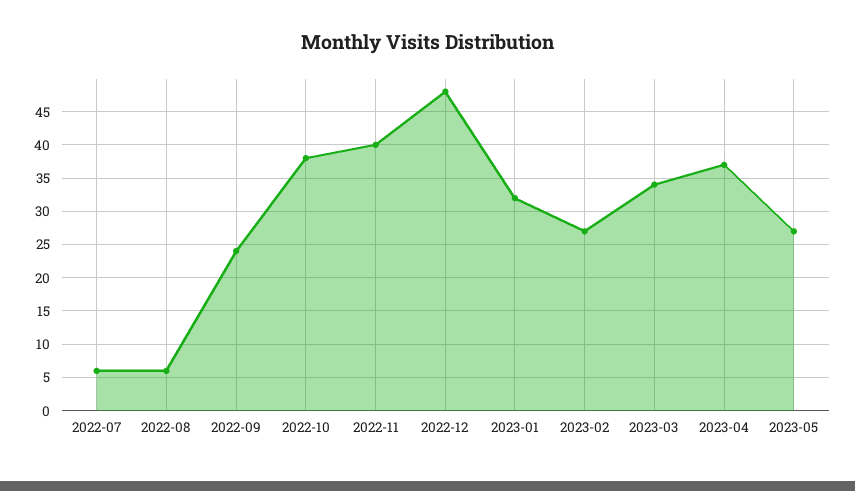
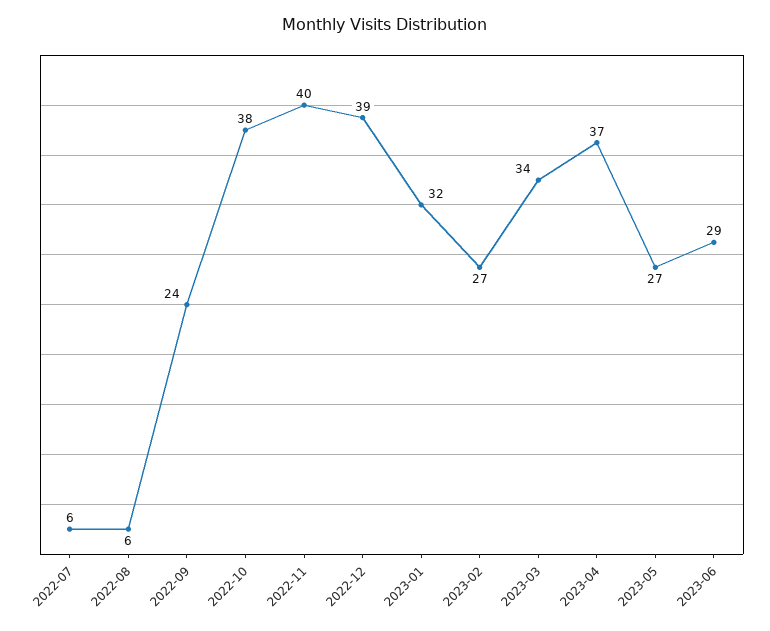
2022-12: 48 -> 39
2023-06: none -> 29

